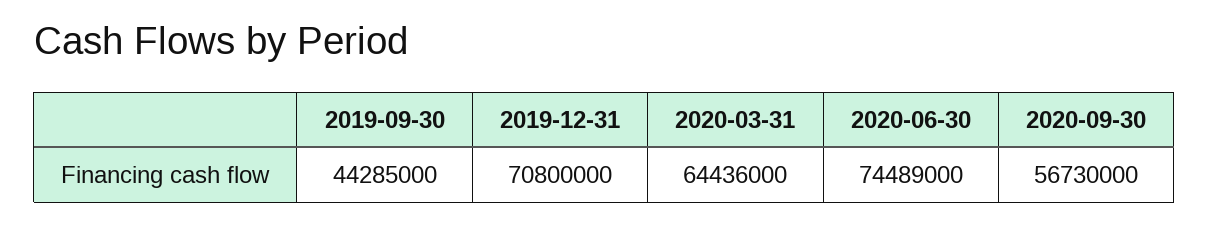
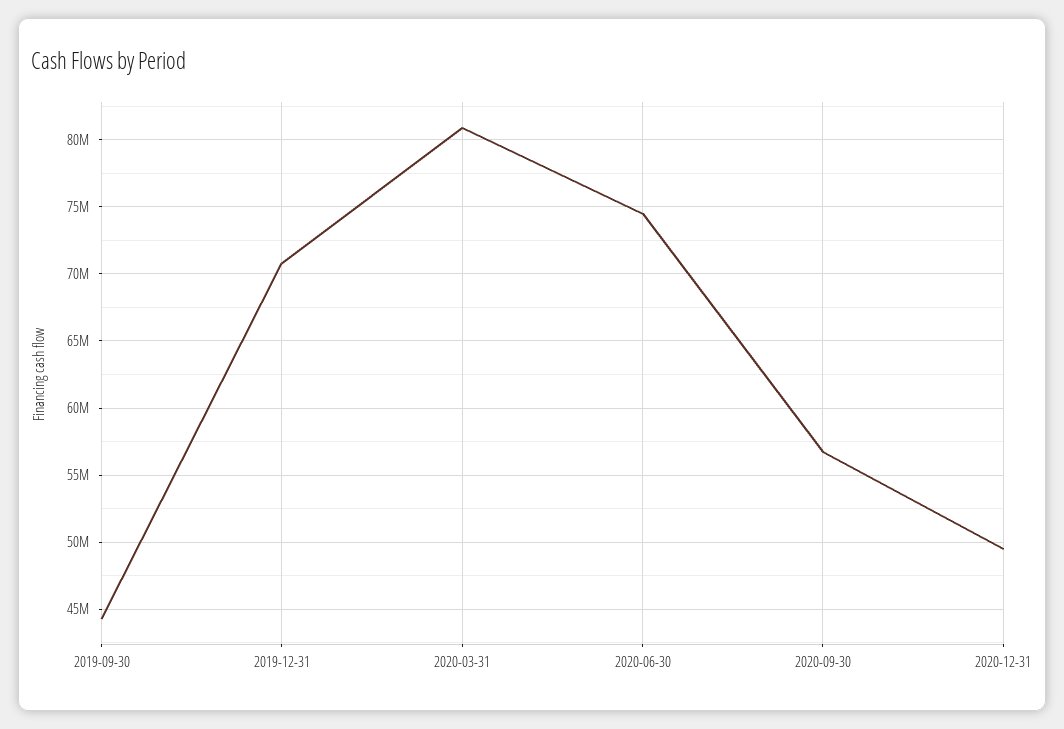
2020-03-31: 64436000 -> 81000000
2020-12-31: none -> 49500000

